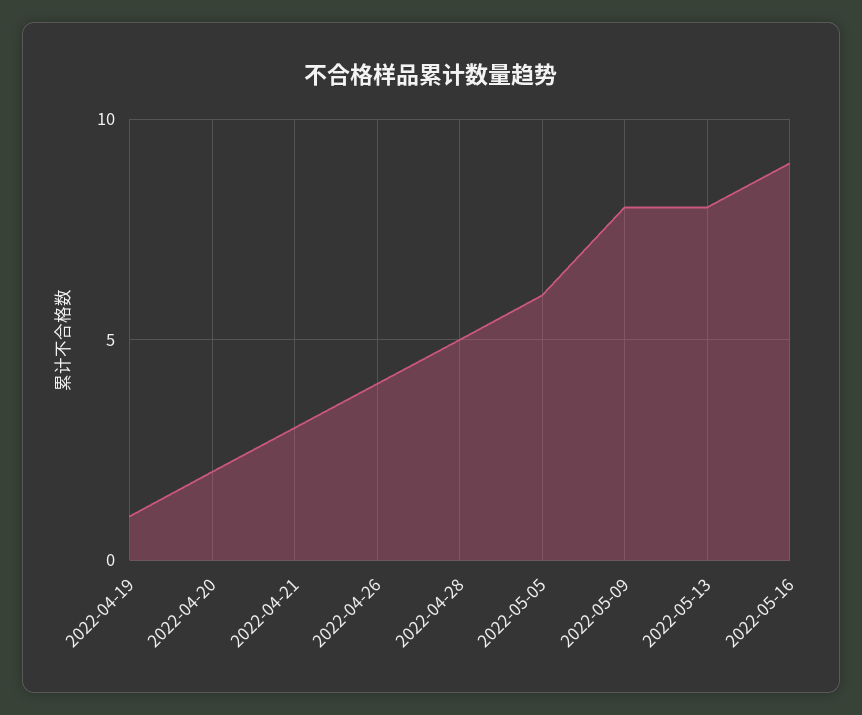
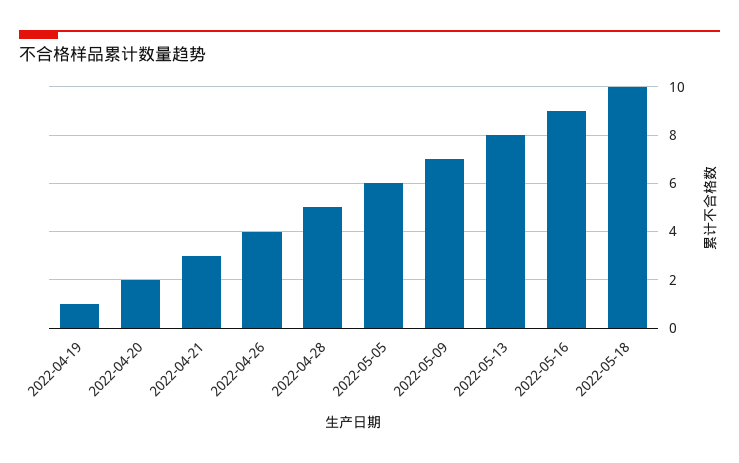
2022-05-09: 8 -> 7
2022-05-18: none -> 10

